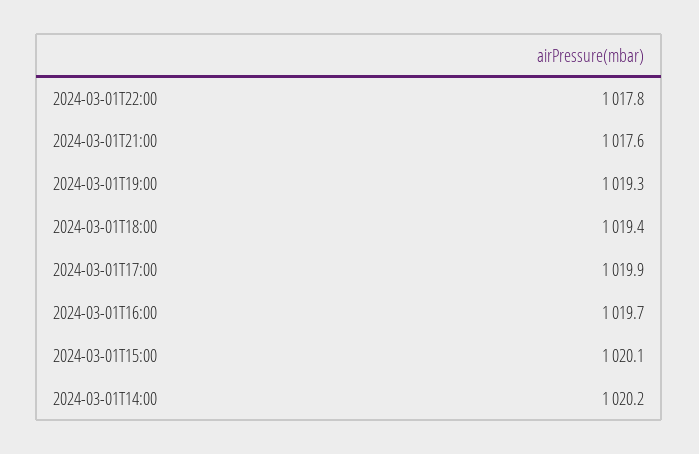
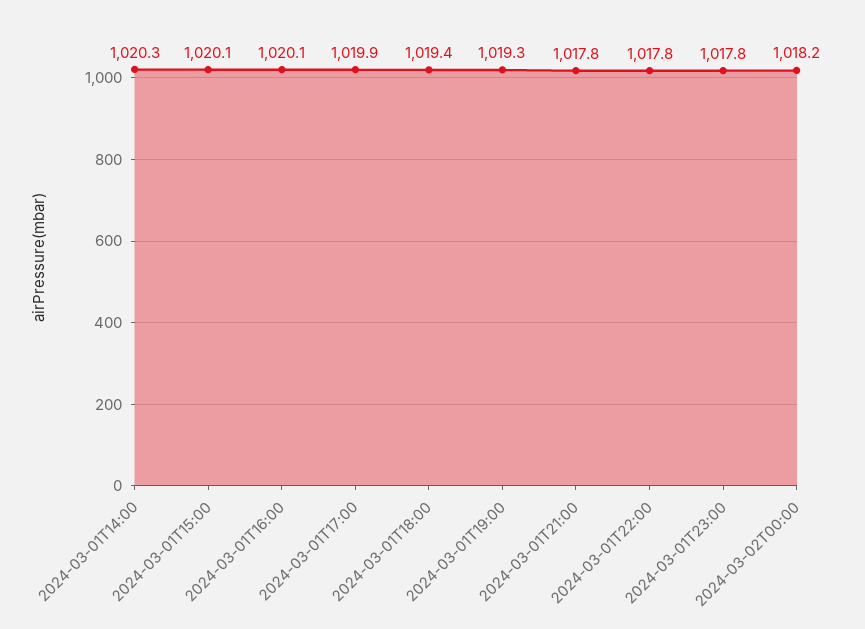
2024-03-01T21:00: 1017.6 -> 1017.8
2024-03-01T16:00: 1019.7 -> 1020.1
2024-03-01T14:00: 1020.2 -> 1020.3
2024-03-01T23:00: none -> 1017.8
2024-03-02T00:00: none -> 1018.2

